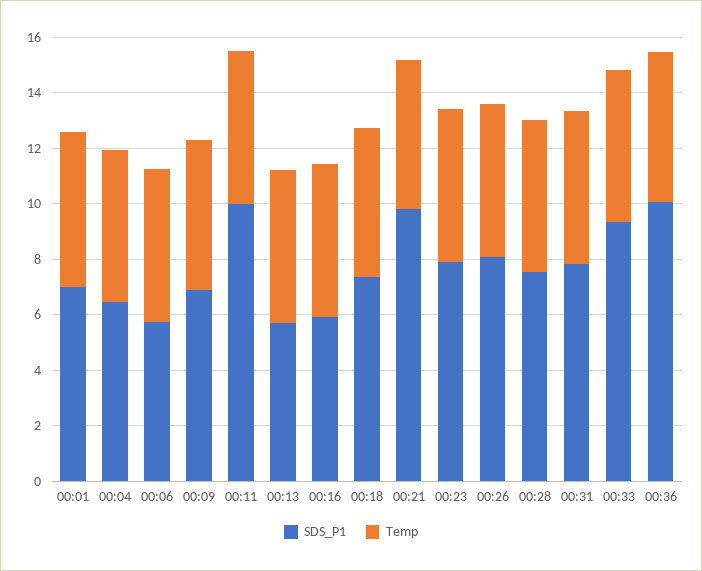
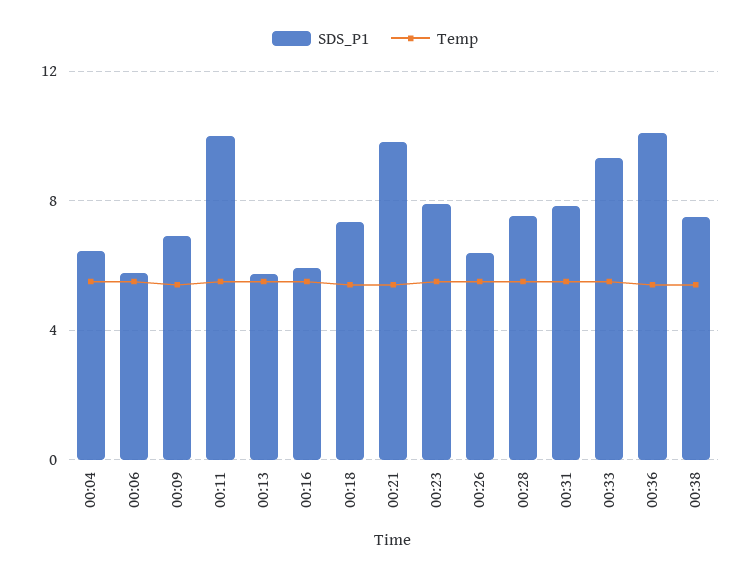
SDS_P1, 00:01: 7 -> none
Temp, 00:01: 5.5 -> none
SDS_P1, 00:26: 8 -> 6.5
SDS_P1, 00:38: none -> 7.5
Temp, 00:38: none -> 5.5

